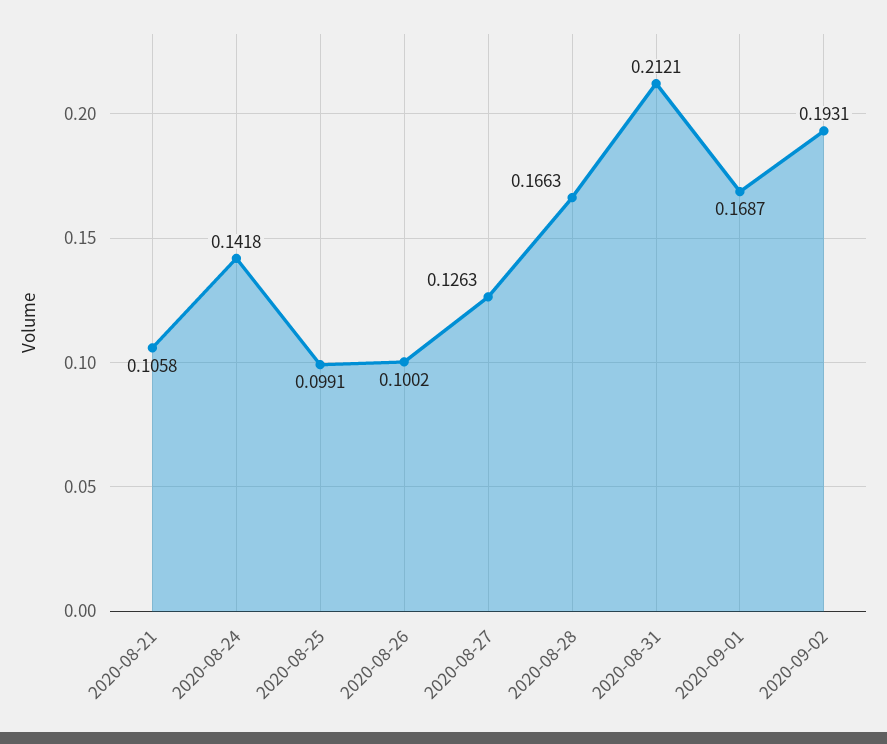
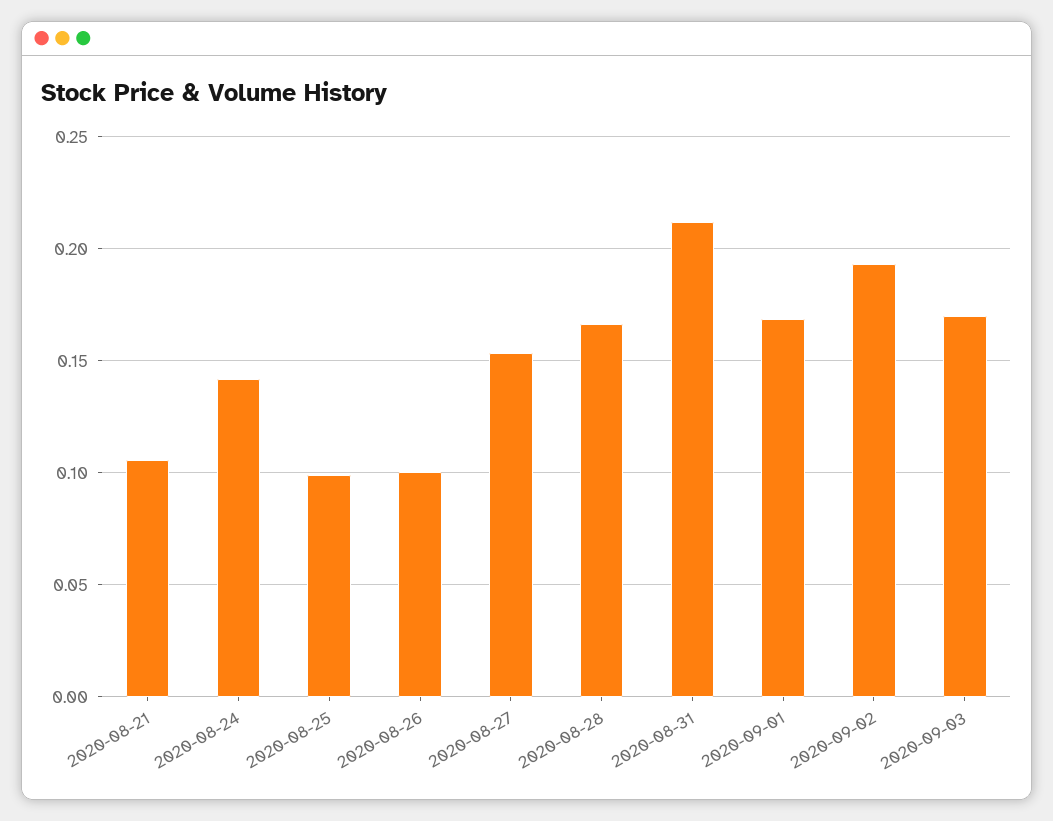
2020-08-27: 0.1263 -> 0.155
2020-09-03: none -> 0.17

